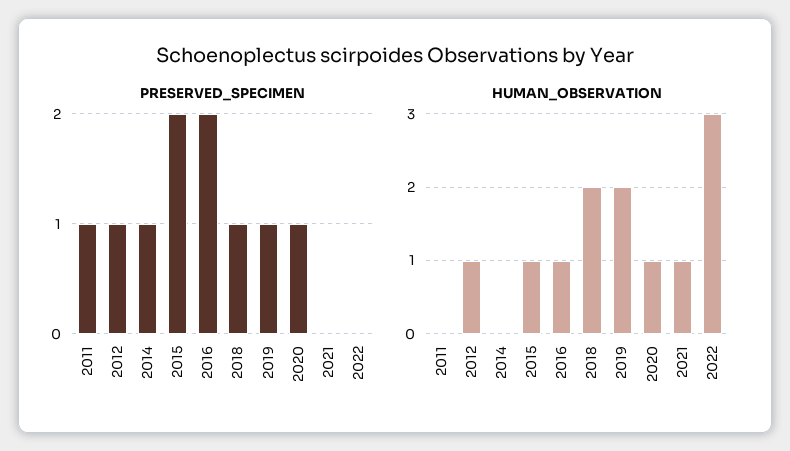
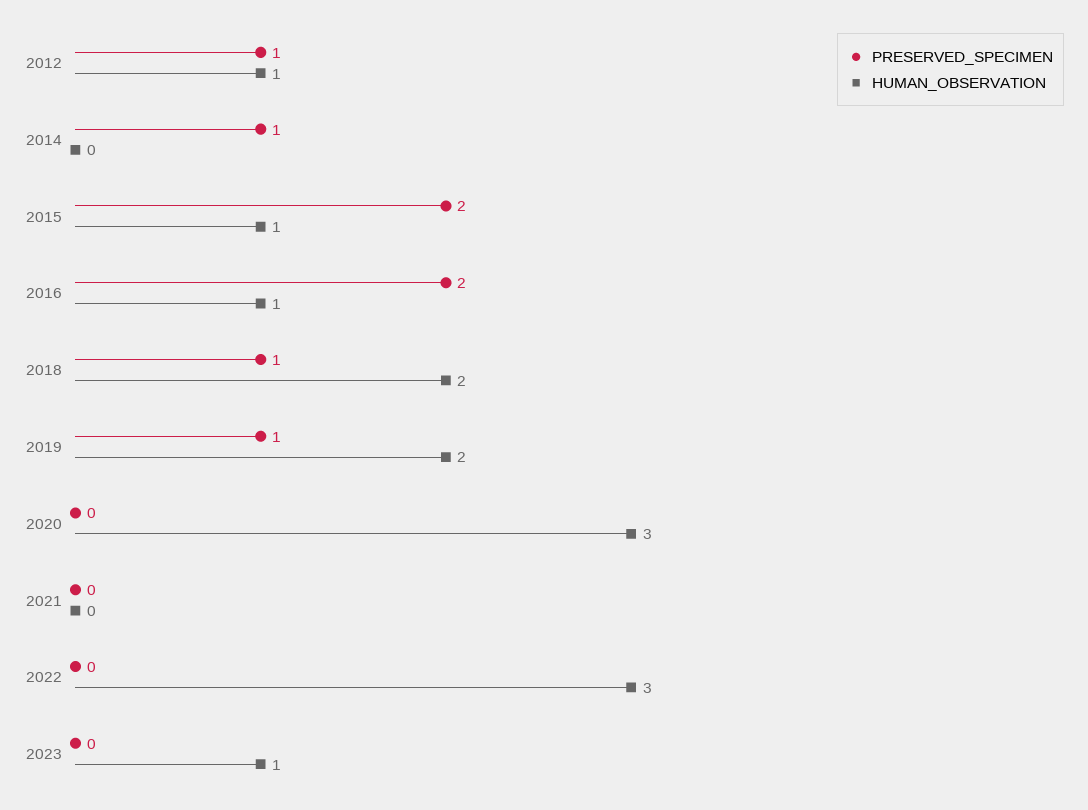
PRESERVED_SPECIMEN, 2011: 1 -> none
PRESERVED_SPECIMEN, 2020: 1 -> 0
HUMAN_OBSERVATION, 2011: 0 -> none
HUMAN_OBSERVATION, 2020: 1 -> 3
HUMAN_OBSERVATION, 2021: 1 -> 0
PRESERVED_SPECIMEN, 2023: none -> 0
HUMAN_OBSERVATION, 2023: none -> 1

